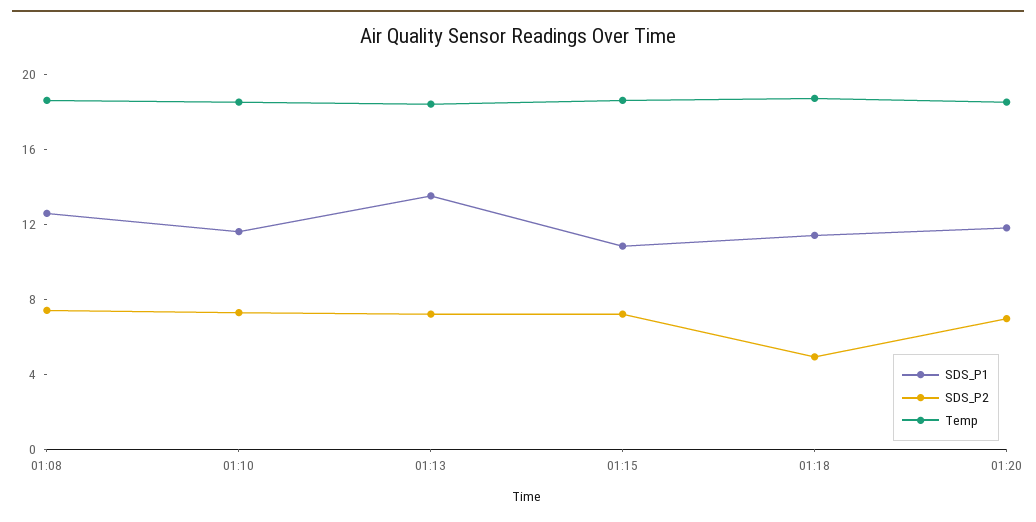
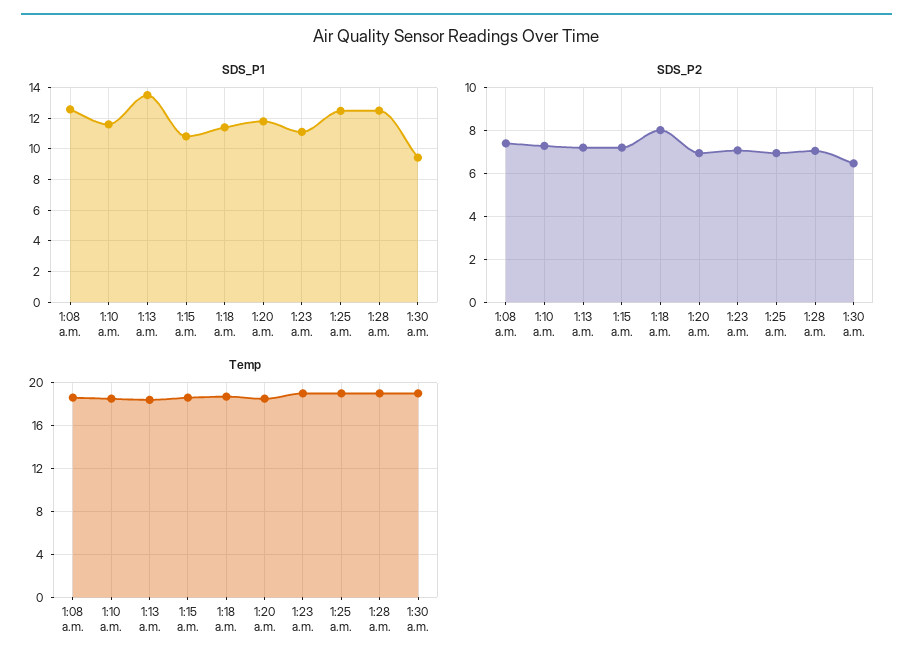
SDS_P2, 01:18: 5 -> 8
SDS_P1, 1:23 a.m.: none -> 11
SDS_P1, 1:25 a.m.: none -> 12.5
SDS_P1, 1:28 a.m.: none -> 12.5
SDS_P1, 1:30 a.m.: none -> 9.5
SDS_P2, 1:23 a.m.: none -> 7
SDS_P2, 1:25 a.m.: none -> 7
SDS_P2, 1:28 a.m.: none -> 7
SDS_P2, 1:30 a.m.: none -> 6.5
Temp, 1:23 a.m.: none -> 19
Temp, 1:25 a.m.: none -> 19
Temp, 1:28 a.m.: none -> 19
Temp, 1:30 a.m.: none -> 19

